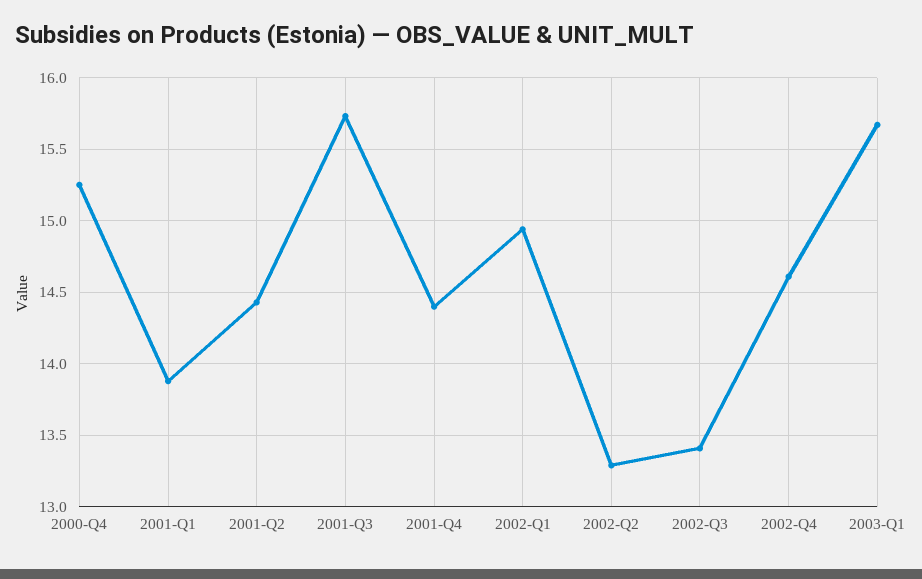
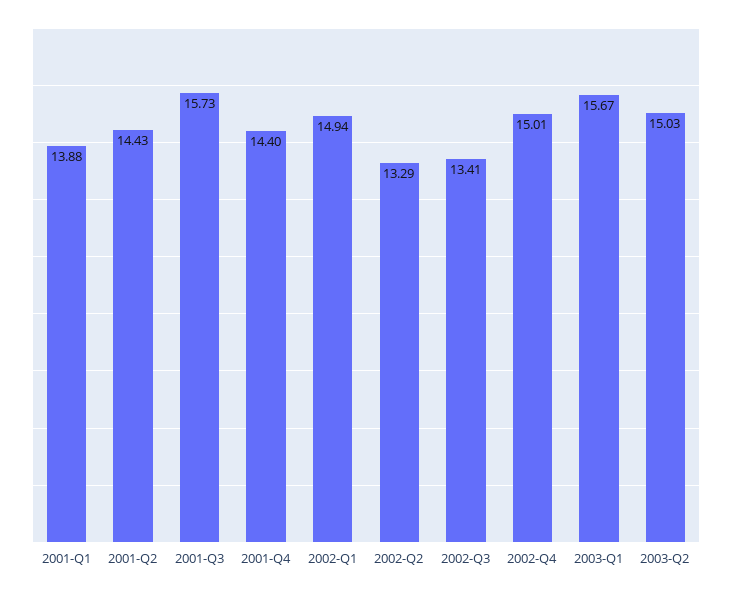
2000-Q4: 15.25 -> none
2002-Q4: 14.6 -> 15.01
2003-Q2: none -> 15.03

